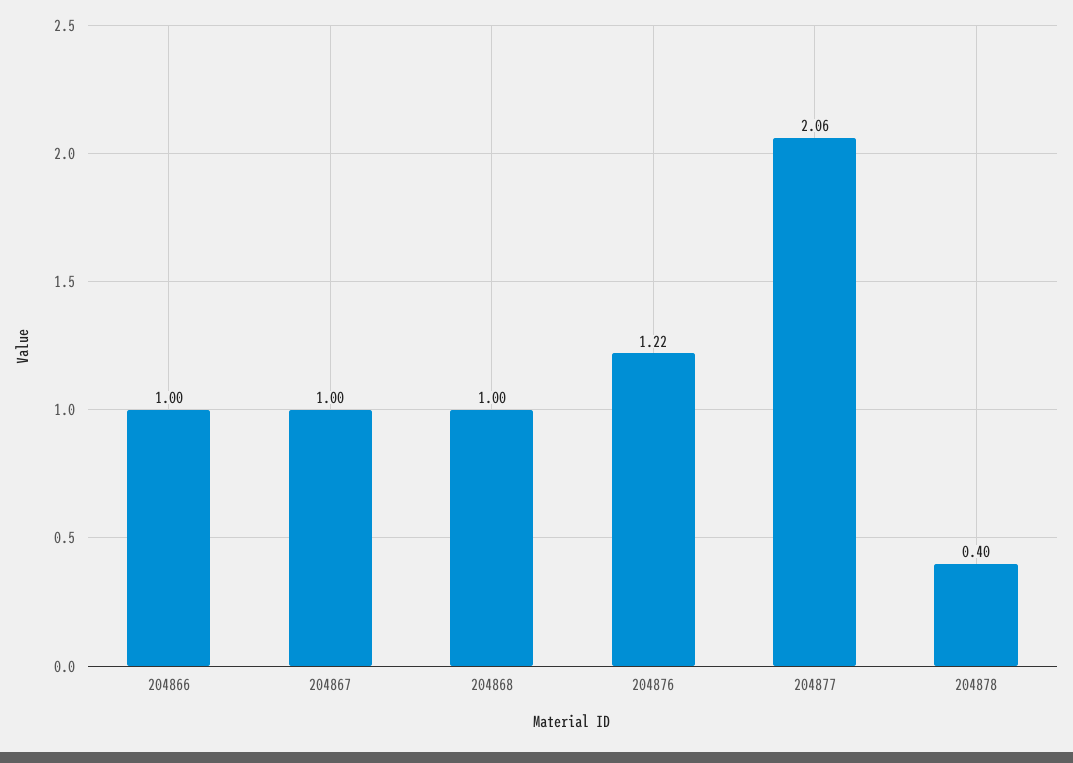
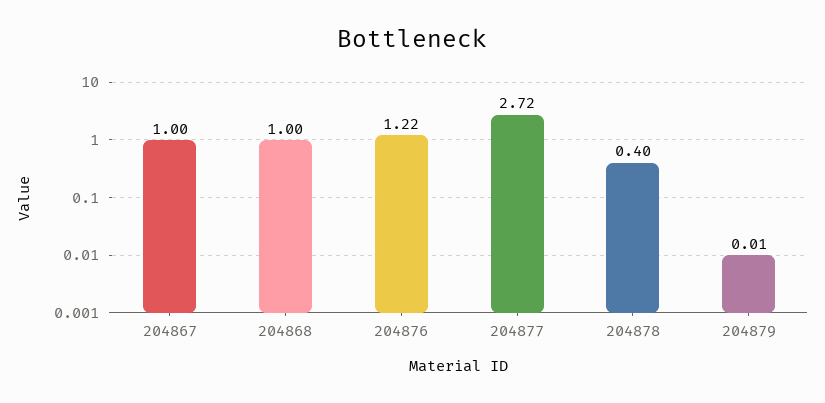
204866: 1 -> none
204877: 2.06 -> 2.72
204879: none -> 0.01

